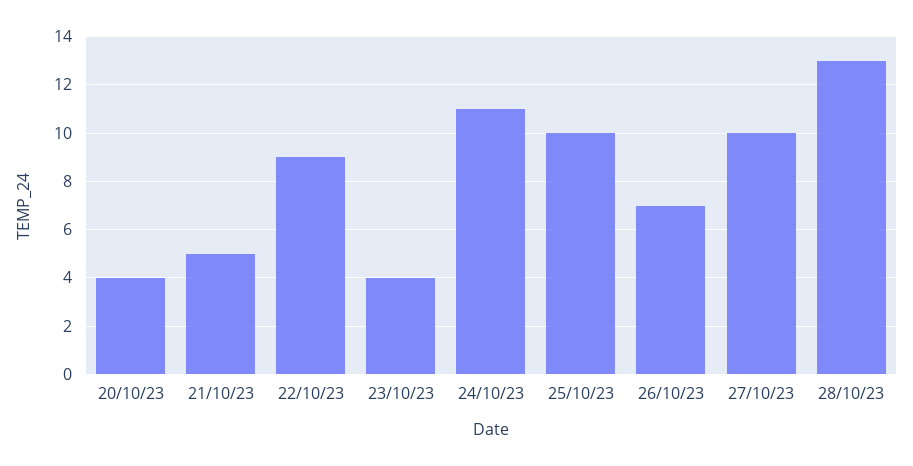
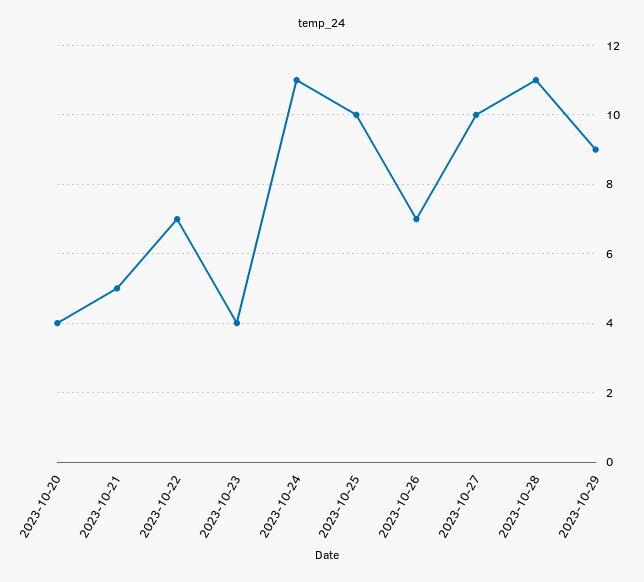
22/10/23: 9 -> 7
28/10/23: 13 -> 11
2023-10-29: none -> 9

